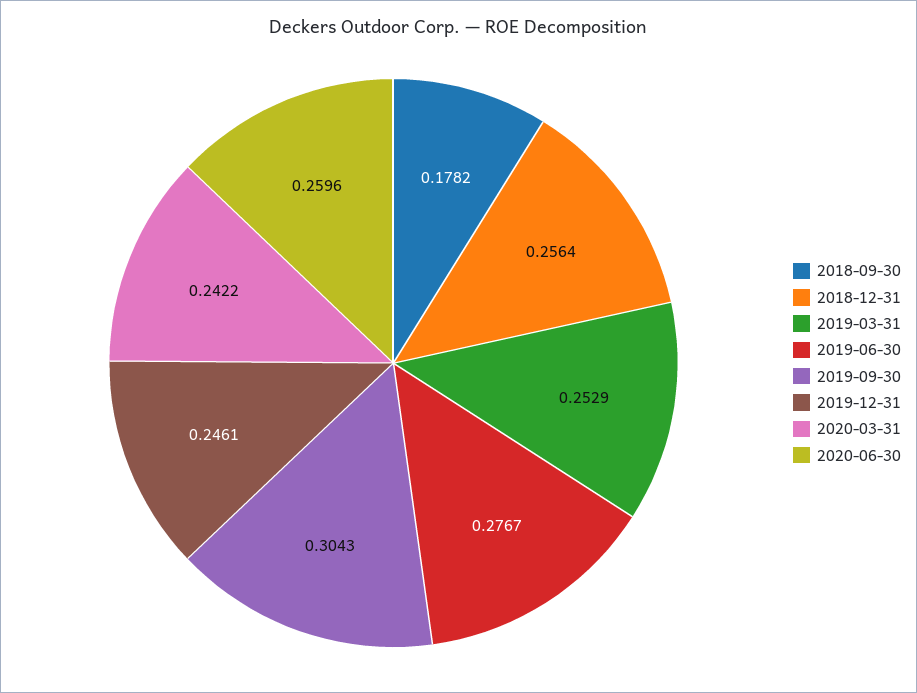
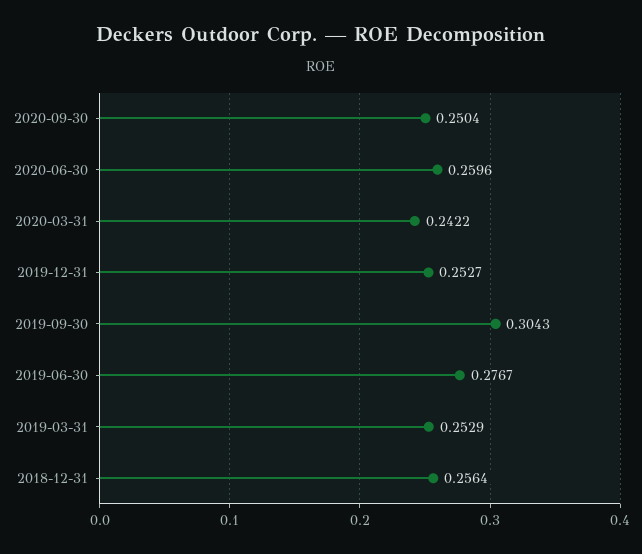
2018-09-30: 0.1782 -> none
2019-12-31: 0.2461 -> 0.2527
2020-09-30: none -> 0.2504

